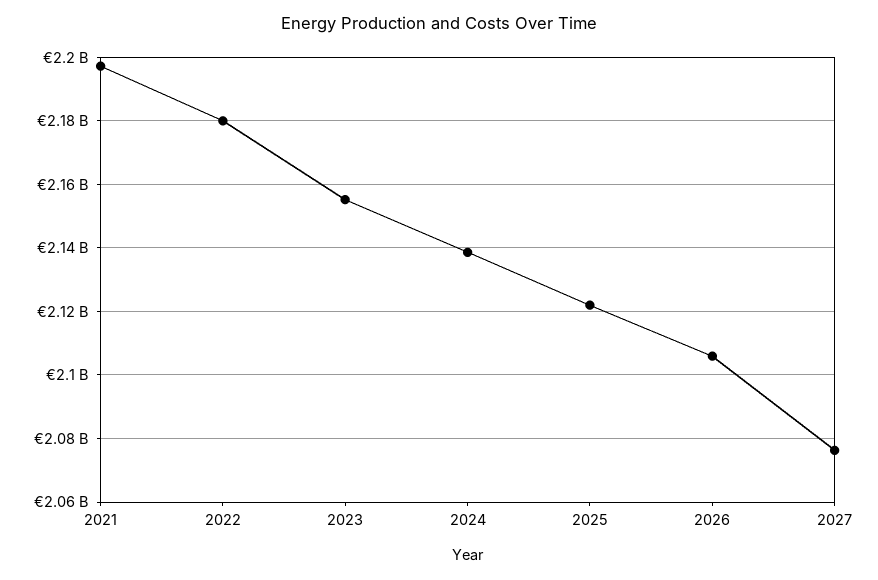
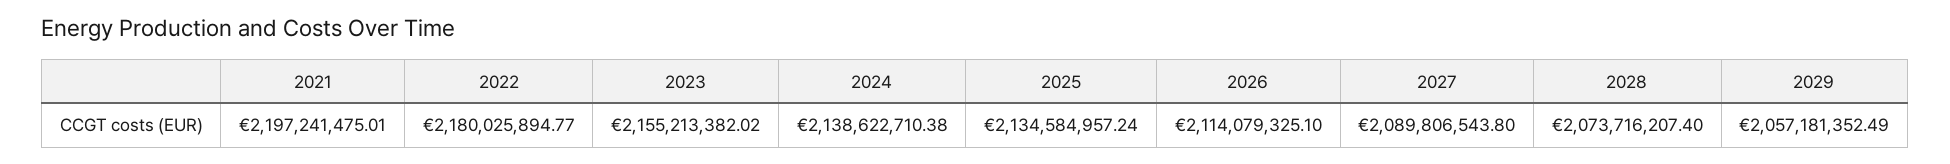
2025: 2122000000 -> 2134584957.24
2026: 2106000000 -> 2114079325.1
2027: 2076000000 -> 2089806543.8
2028: none -> 2073716207.4
2029: none -> 2057181352.49

